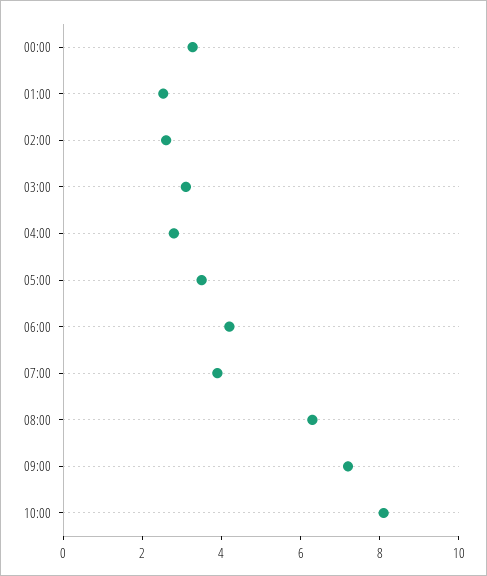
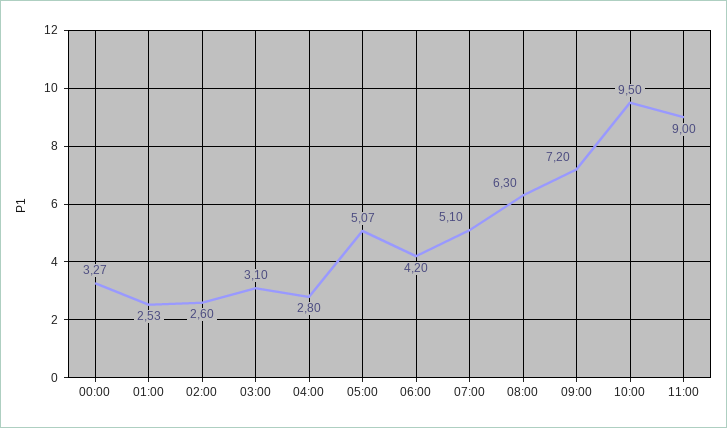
05:00: 3.5 -> 5.07
07:00: 4 -> 5.1
10:00: 8 -> 9.5
11:00: none -> 9

